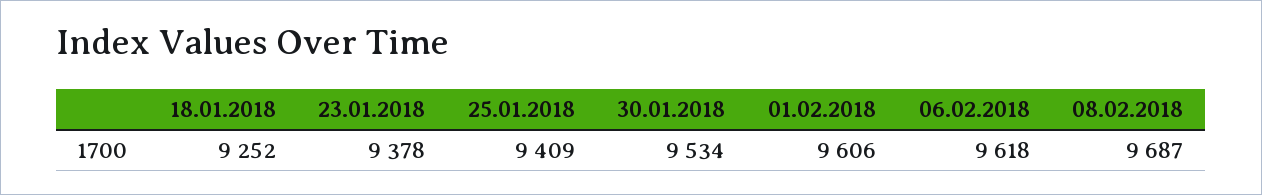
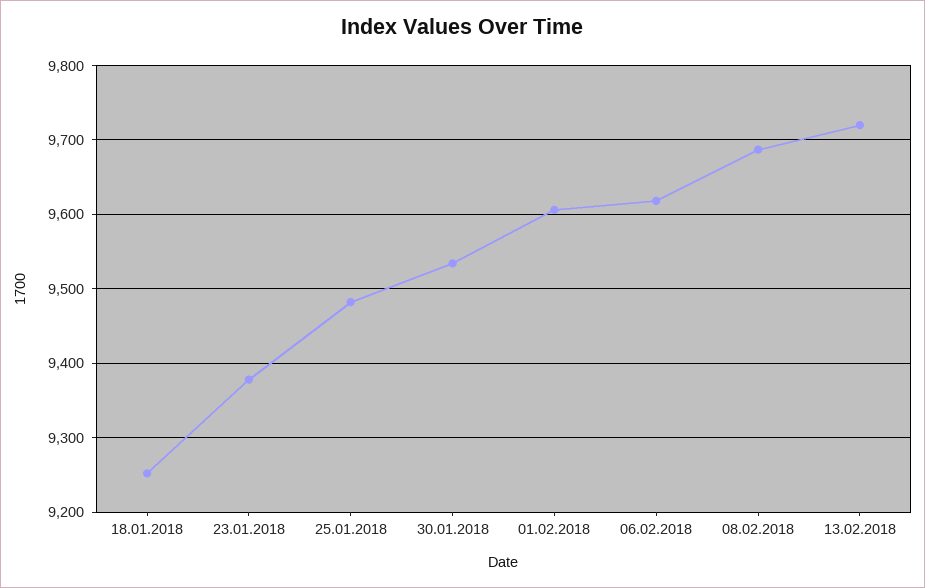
25.01.2018: 9409 -> 9480
13.02.2018: none -> 9720

